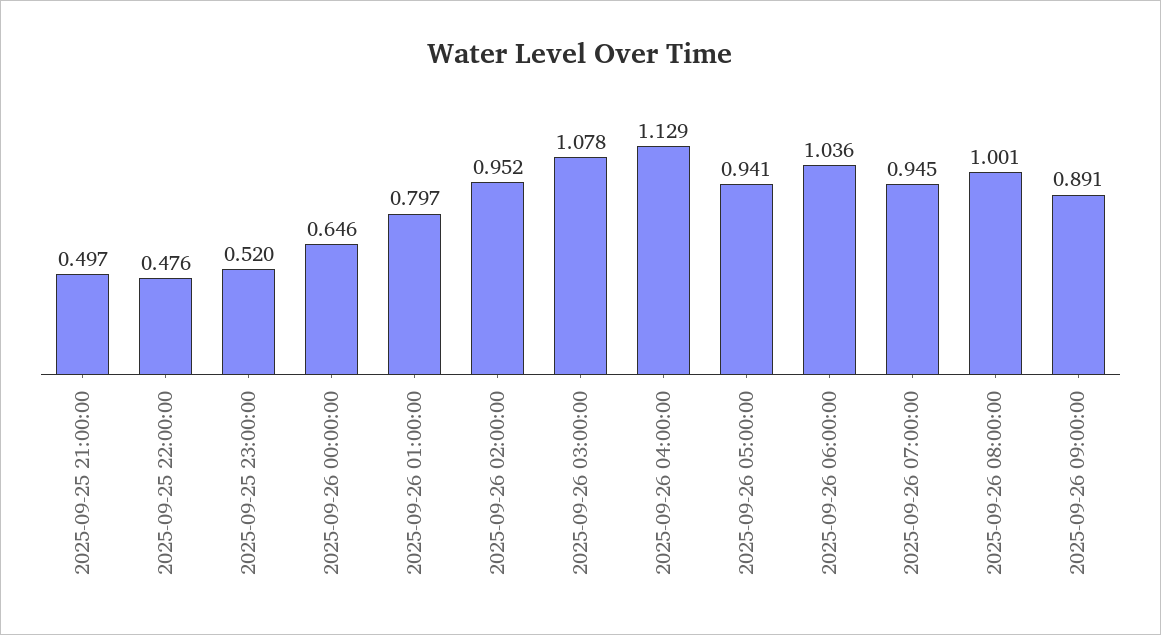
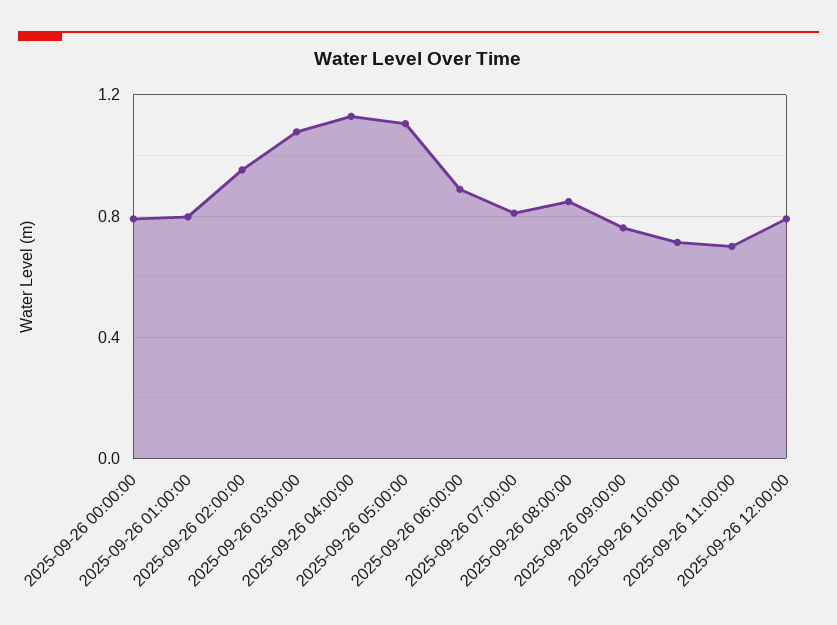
2025-09-25 21:00:00: 0.497 -> none
2025-09-25 22:00:00: 0.476 -> none
2025-09-25 23:00:00: 0.52 -> none
2025-09-26 00:00:00: 0.646 -> 0.8
2025-09-26 05:00:00: 0.941 -> 1.1
2025-09-26 06:00:00: 1.036 -> 0.9
2025-09-26 07:00:00: 0.945 -> 0.8
2025-09-26 08:00:00: 1.001 -> 0.85
2025-09-26 09:00:00: 0.891 -> 0.75
2025-09-26 10:00:00: none -> 0.7
2025-09-26 11:00:00: none -> 0.7
2025-09-26 12:00:00: none -> 0.8

